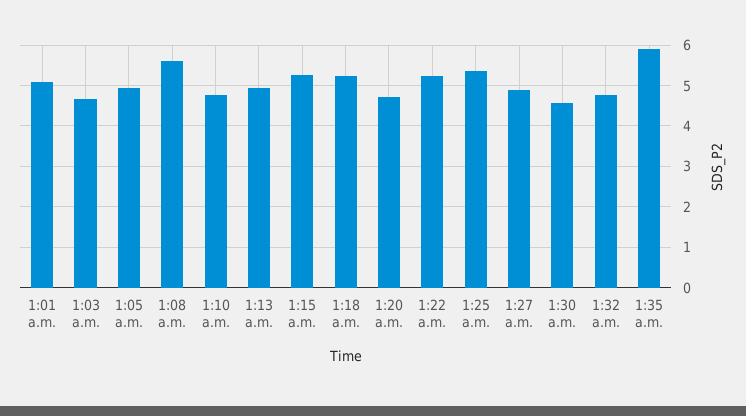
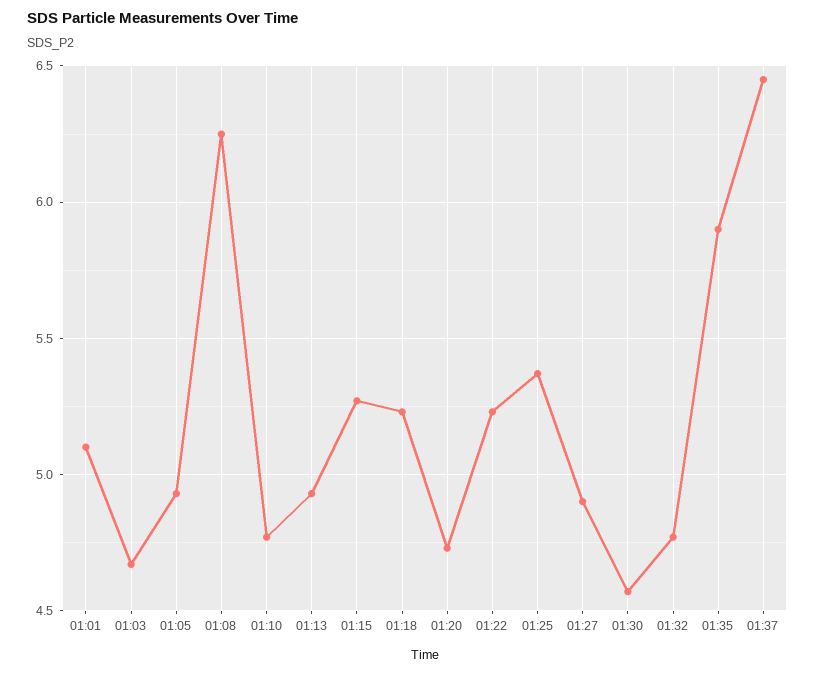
1:08 a.m.: 5.6 -> 6.25
01:37: none -> 6.45

